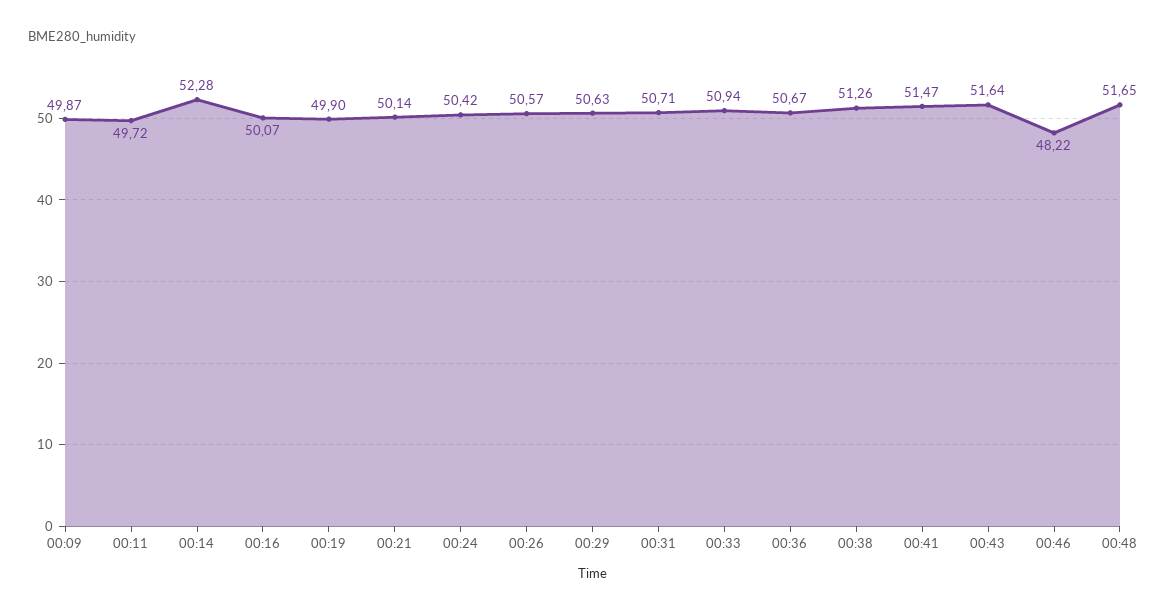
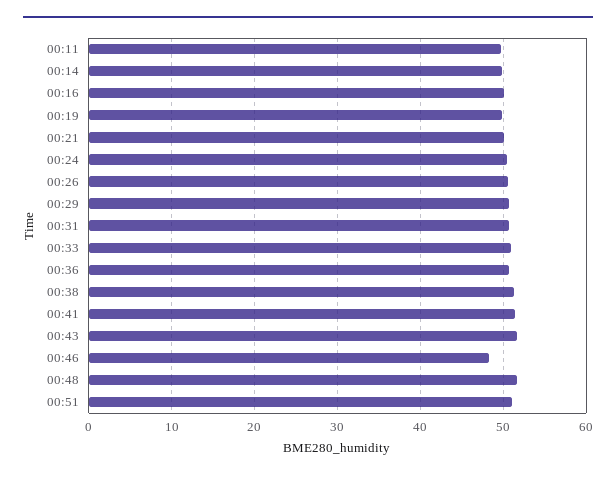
00:09: 49.87 -> none
00:14: 52.28 -> 50
00:51: none -> 51

